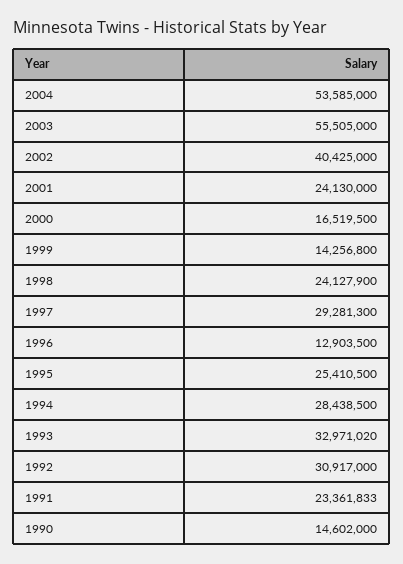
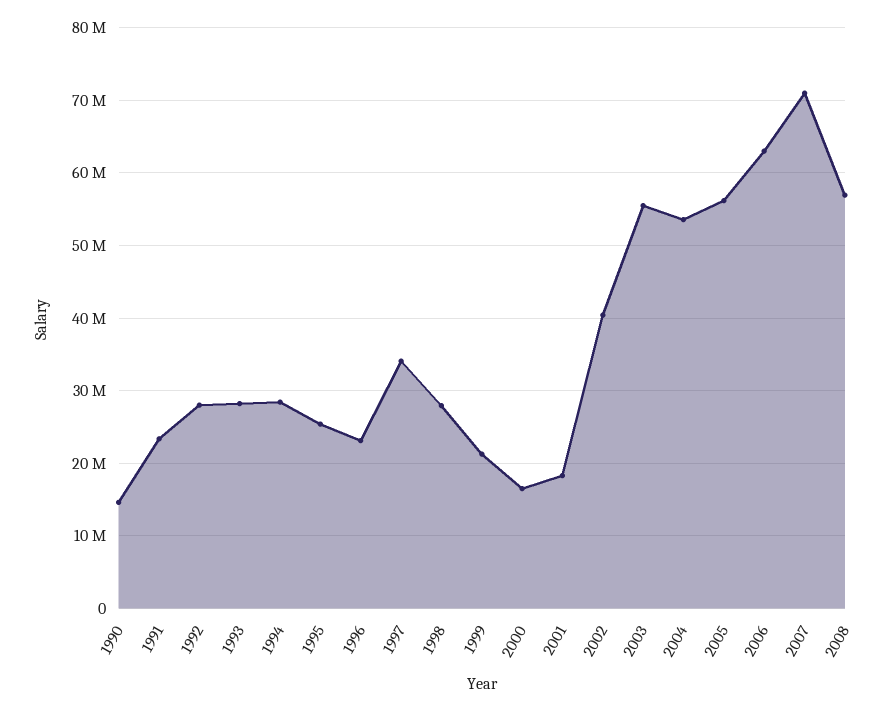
2001: 24130000 -> 18000000
1999: 14256800 -> 21000000
1998: 24127900 -> 28000000
1997: 29281300 -> 34000000
1996: 12903500 -> 23000000
1993: 32971020 -> 28000000
1992: 30917000 -> 28000000
2005: none -> 56000000
2006: none -> 63000000
2007: none -> 71000000
2008: none -> 57000000

